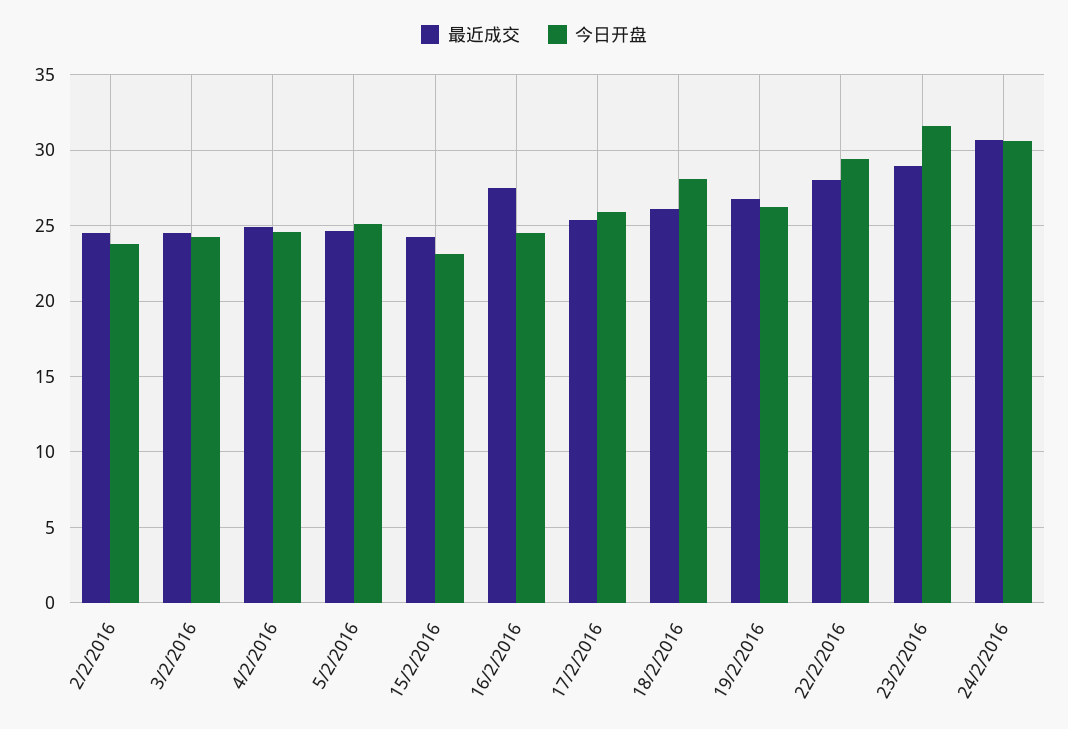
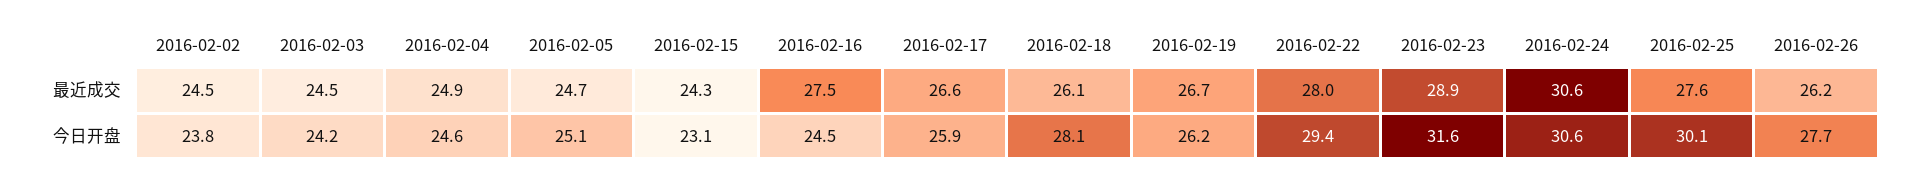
最近成交, 17/2/2016: 25.5 -> 26.6
最近成交, 2016-02-25: none -> 27.6
最近成交, 2016-02-26: none -> 26.2
今日开盘, 2016-02-25: none -> 30.1
今日开盘, 2016-02-26: none -> 27.7

